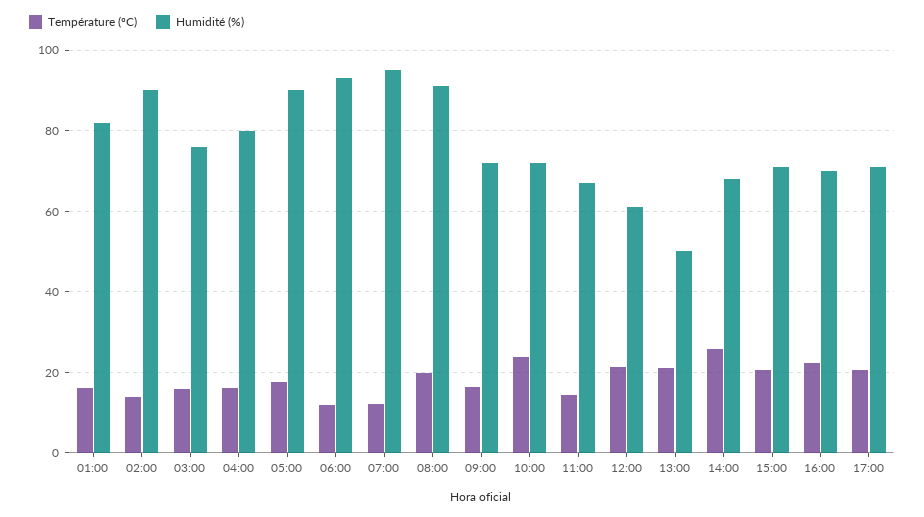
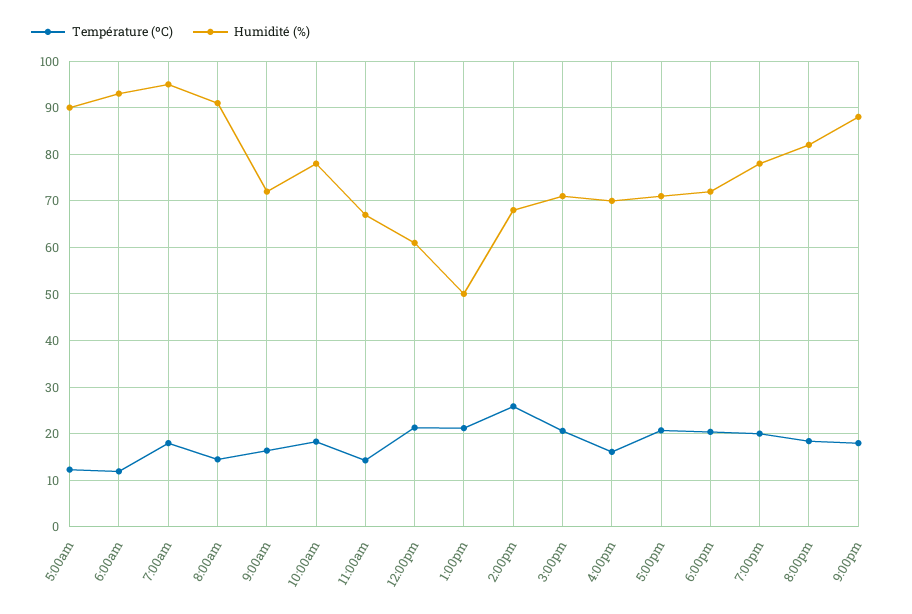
Température (ºC), 01:00: 16 -> none
Humidité (%), 01:00: 82 -> none
Température (ºC), 02:00: 14 -> none
Humidité (%), 02:00: 90 -> none
Température (ºC), 03:00: 16 -> none
Humidité (%), 03:00: 76 -> none
Température (ºC), 04:00: 16 -> none
Humidité (%), 04:00: 80 -> none
Température (ºC), 05:00: 18 -> 12
Température (ºC), 07:00: 12 -> 18
Température (ºC), 08:00: 20 -> 14
Température (ºC), 10:00: 24 -> 18
Humidité (%), 10:00: 72 -> 78
Température (ºC), 16:00: 22 -> 16
Température (ºC), 6:00pm: none -> 20
Humidité (%), 6:00pm: none -> 72
Température (ºC), 7:00pm: none -> 20
Humidité (%), 7:00pm: none -> 78
Température (ºC), 8:00pm: none -> 18
Humidité (%), 8:00pm: none -> 82
Température (ºC), 9:00pm: none -> 18
Humidité (%), 9:00pm: none -> 88

